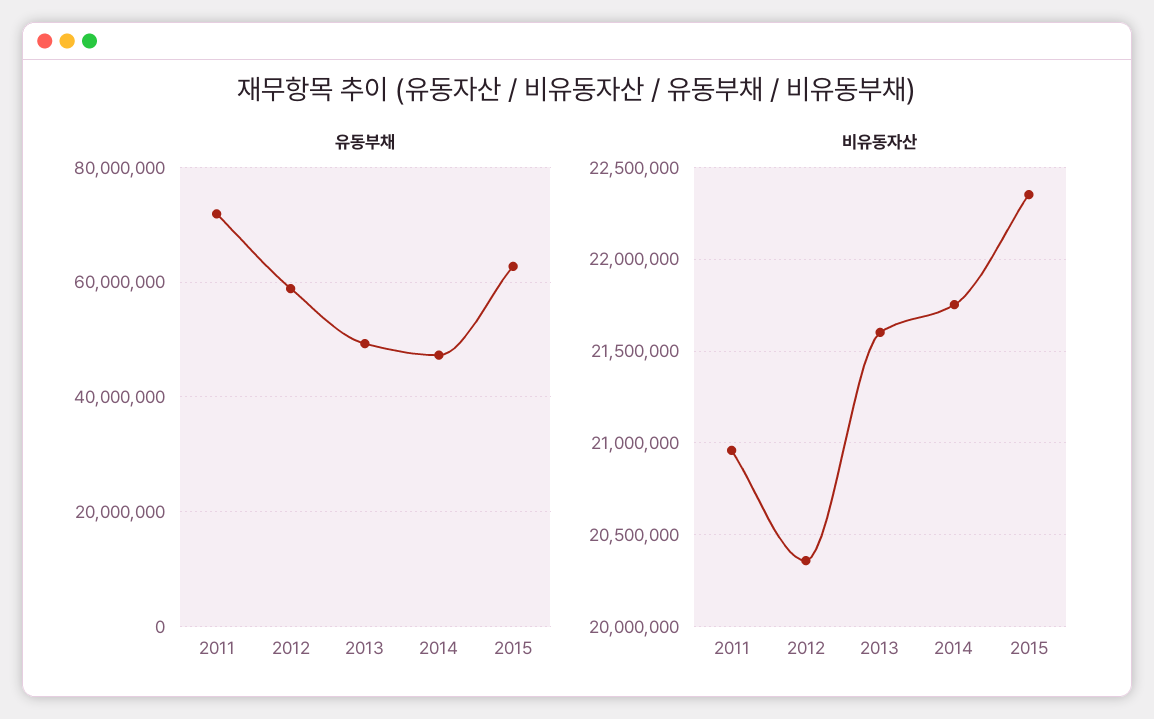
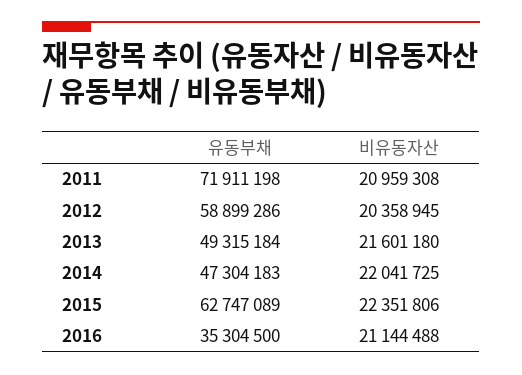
비유동자산, 2014: 21750000 -> 22041725
유동부채, 2016: none -> 35304500
비유동자산, 2016: none -> 21144488

